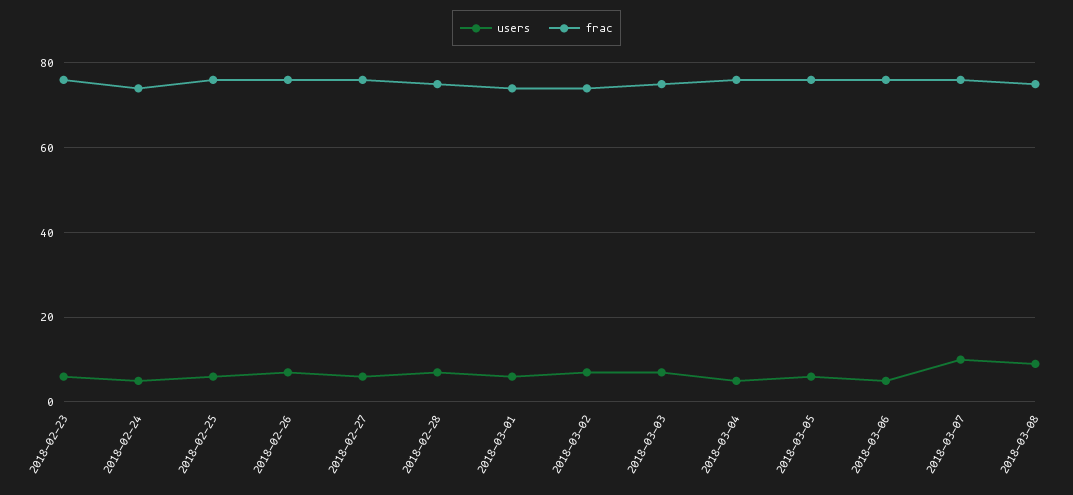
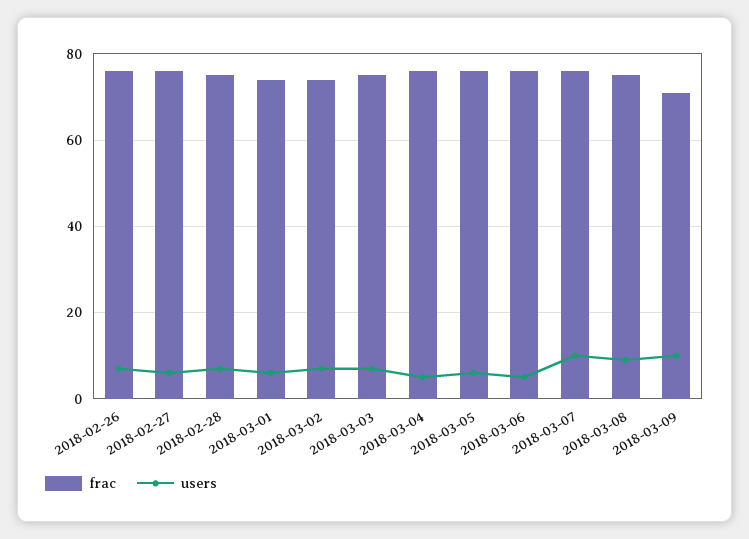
users, 2018-02-23: 5 -> none
frac, 2018-02-23: 75 -> none
users, 2018-02-24: 5 -> none
frac, 2018-02-24: 75 -> none
users, 2018-02-25: 5 -> none
frac, 2018-02-25: 75 -> none
frac, 2018-03-09: none -> 70
users, 2018-03-09: none -> 10

